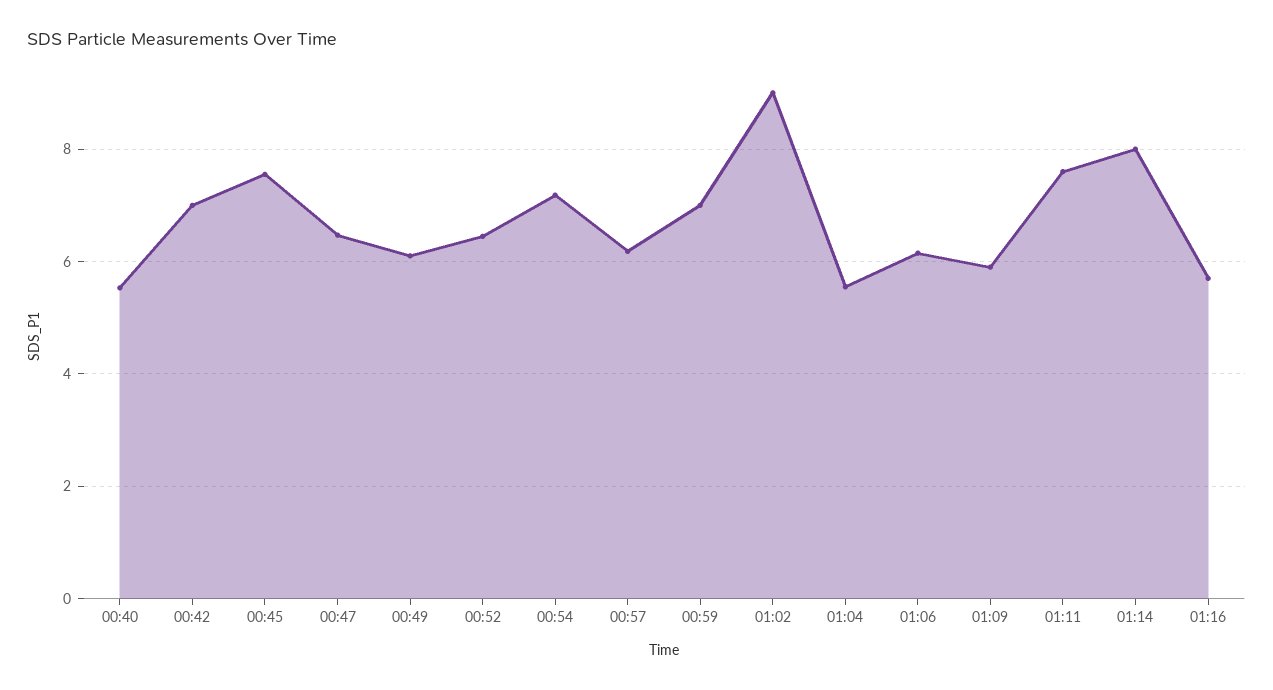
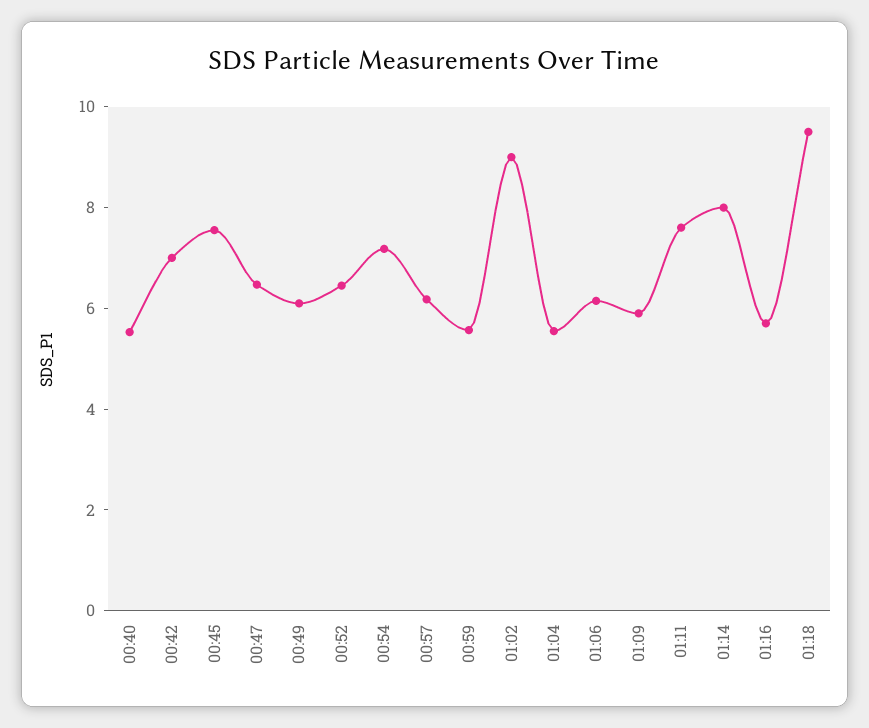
00:59: 7 -> 5.5
01:18: none -> 9.5

